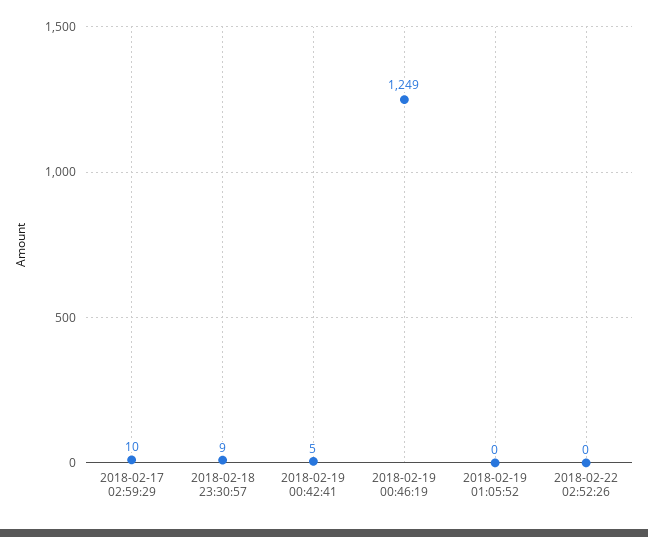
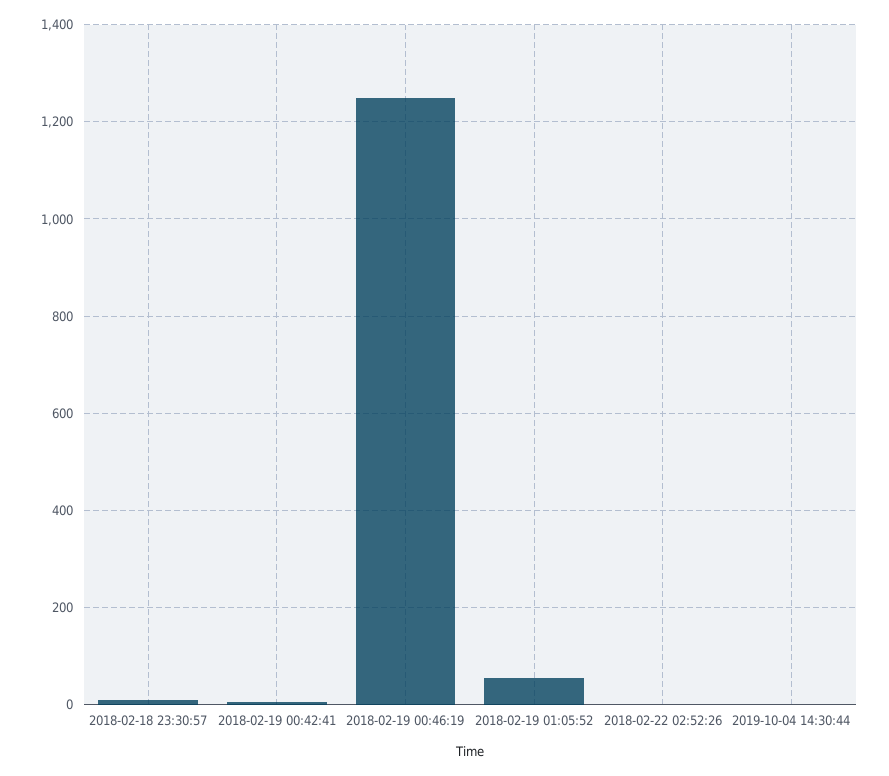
2018-02-17 02:59:29: 10 -> none
2018-02-19 01:05:52: 0 -> 60
2019-10-04 14:30:44: none -> 0

